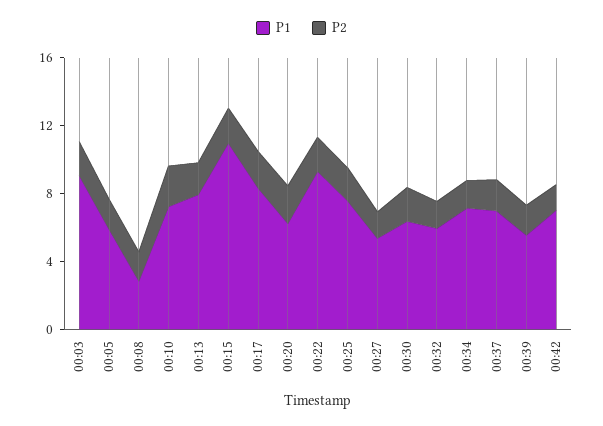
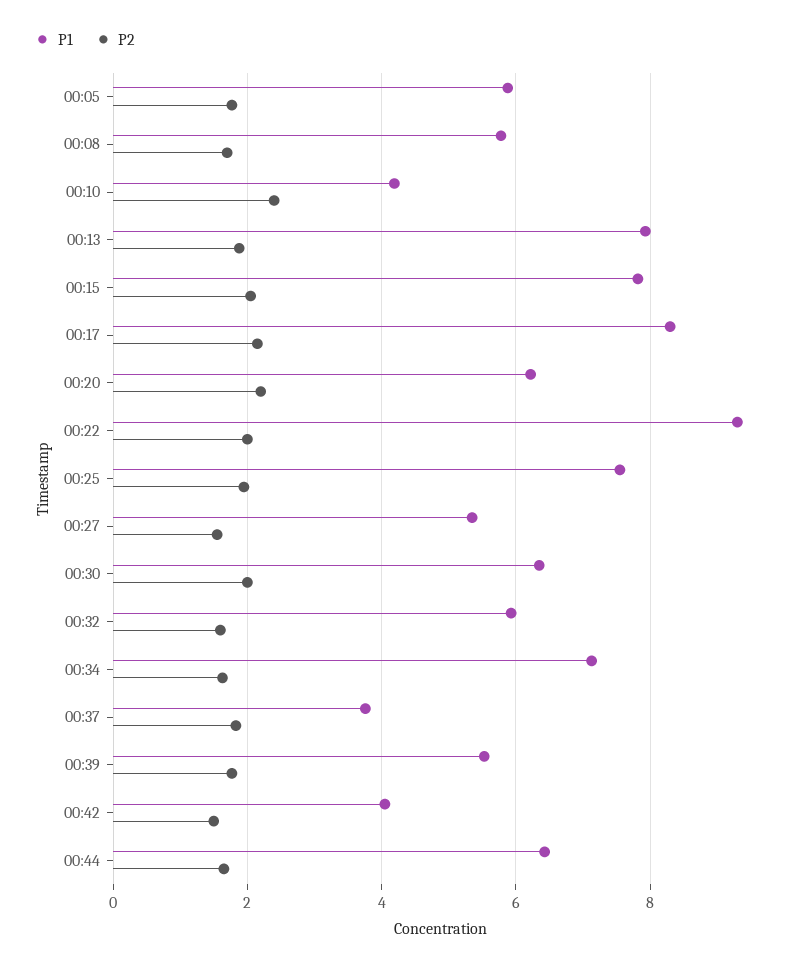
P1, 00:03: 9 -> none
P2, 00:03: 2 -> none
P1, 00:08: 3 -> 5.8
P1, 00:10: 7 -> 4.2
P1, 00:15: 11 -> 7.8
P1, 00:37: 7 -> 3.8
P1, 00:42: 7 -> 4
P1, 00:44: none -> 6.4
P2, 00:44: none -> 1.6

